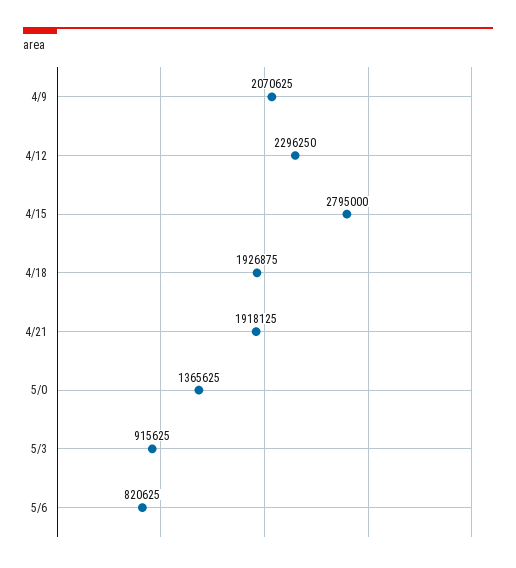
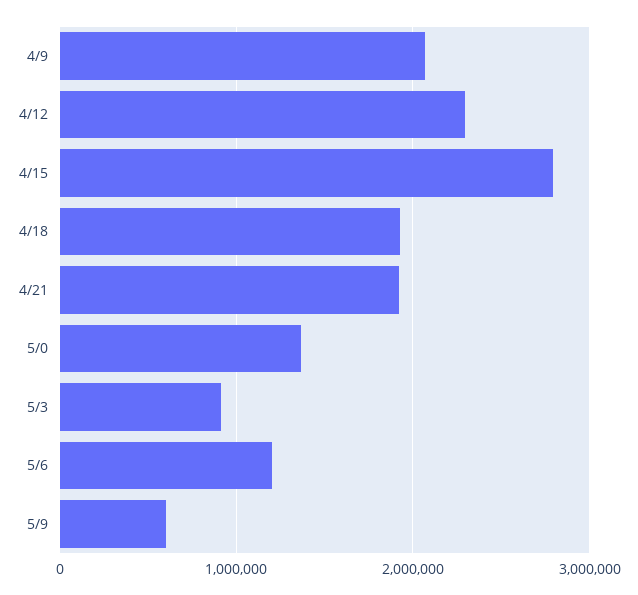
5/6: 820625 -> 1200000
5/9: none -> 600000

